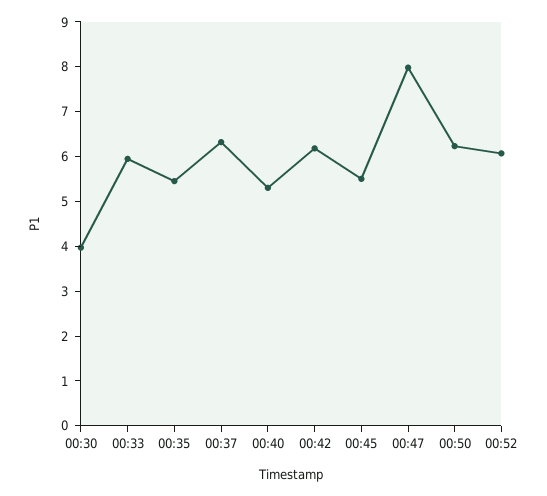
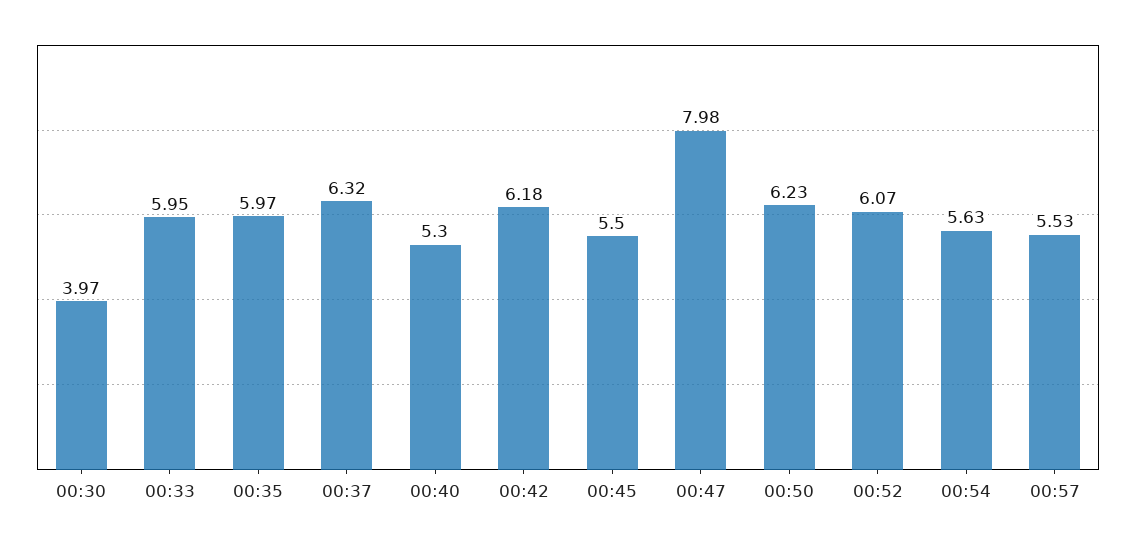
00:35: 5.4 -> 5.97
00:54: none -> 5.63
00:57: none -> 5.53

